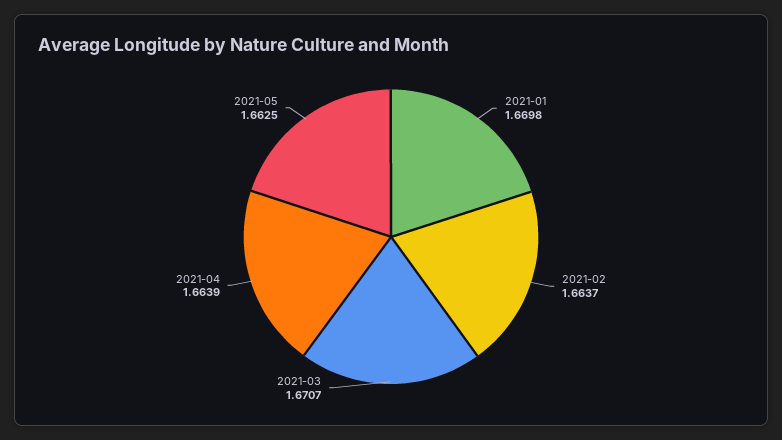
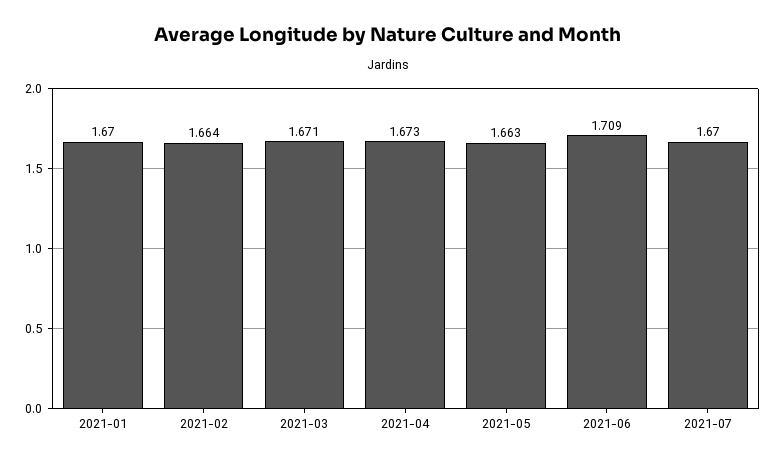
2021-04: 1.6639 -> 1.673
2021-06: none -> 1.709
2021-07: none -> 1.67

